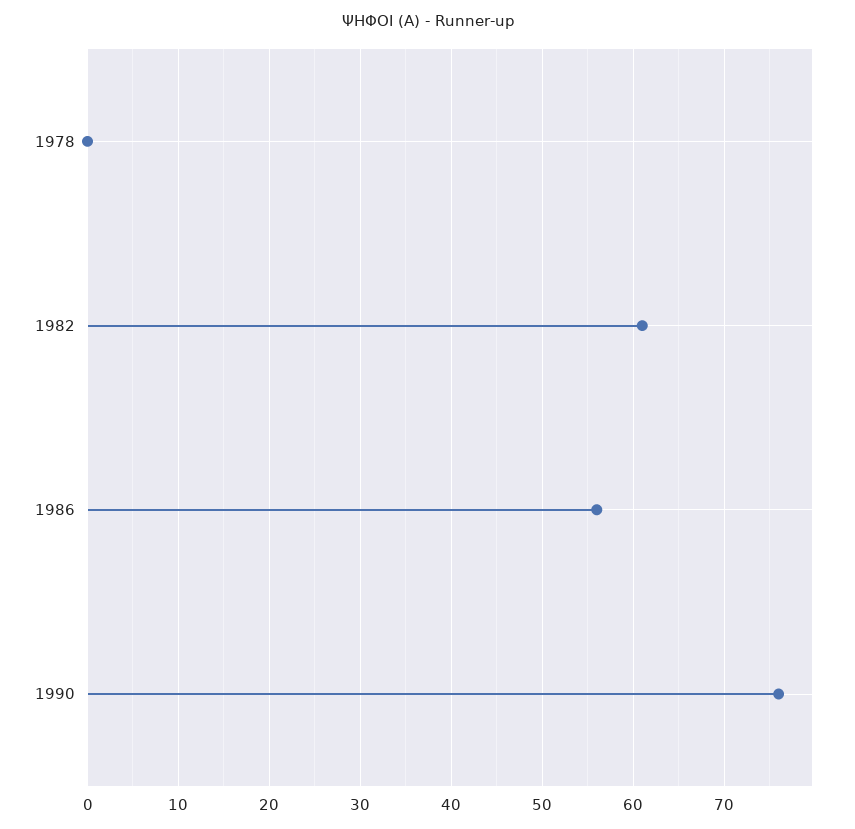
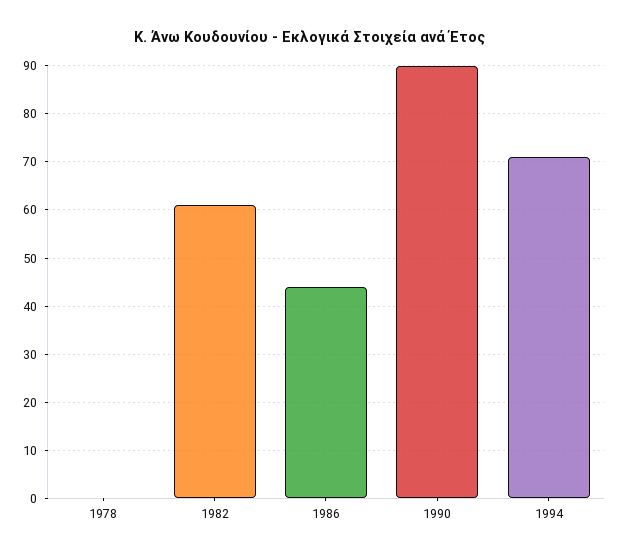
1986: 56 -> 45
1990: 76 -> 90
1994: none -> 70

